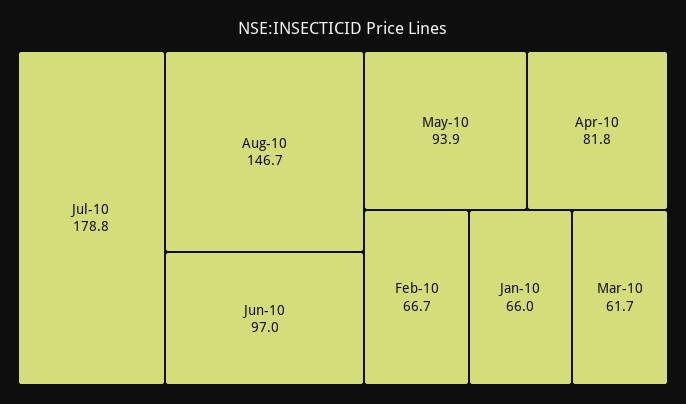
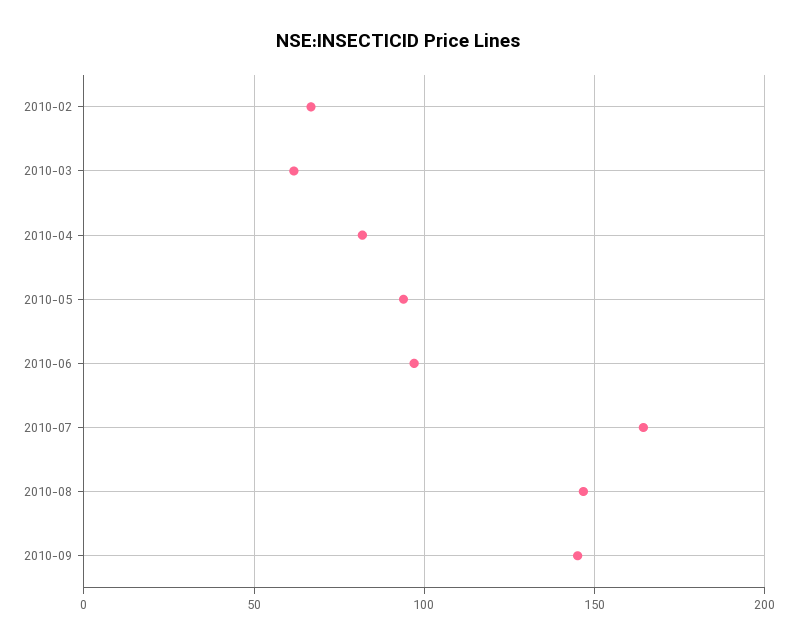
Jul-10: 178.8 -> 165
Jan-10: 66 -> none
2010-09: none -> 145

